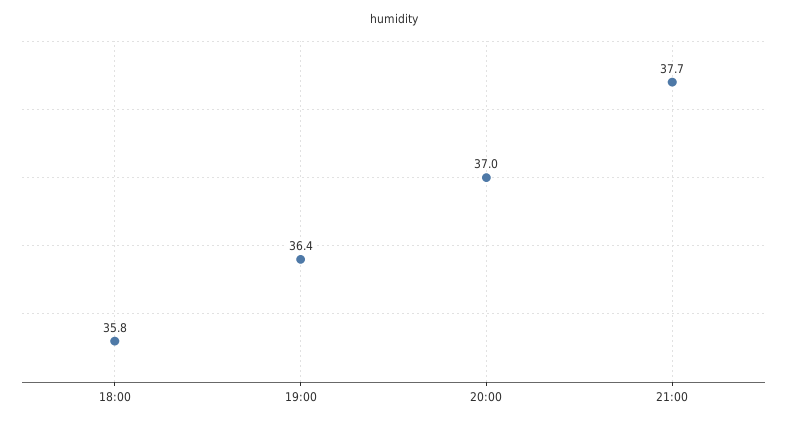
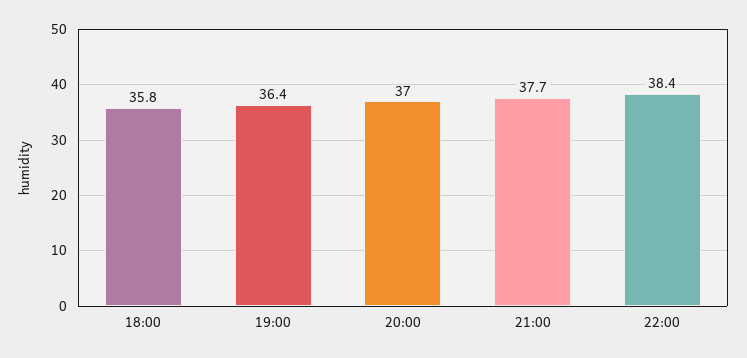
22:00: none -> 38.4

